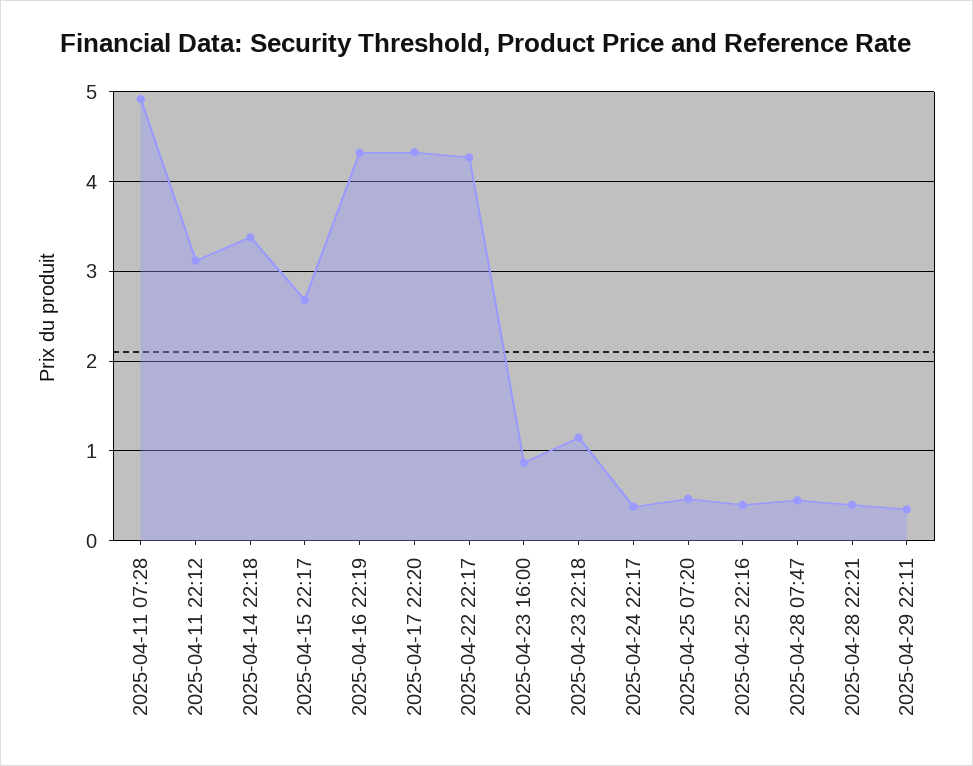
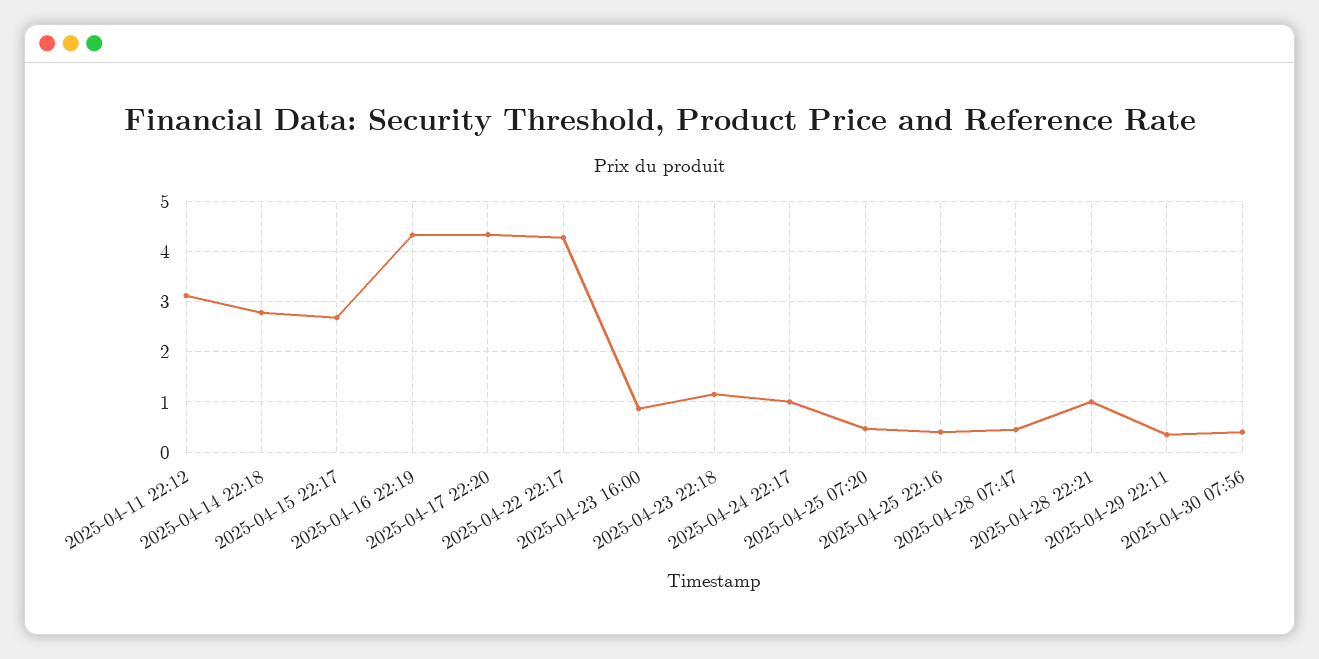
2025-04-11 07:28: 4.9 -> none
2025-04-14 22:18: 3.4 -> 2.8
2025-04-24 22:17: 0.4 -> 1
2025-04-28 22:21: 0.4 -> 1
2025-04-30 07:56: none -> 0.4

